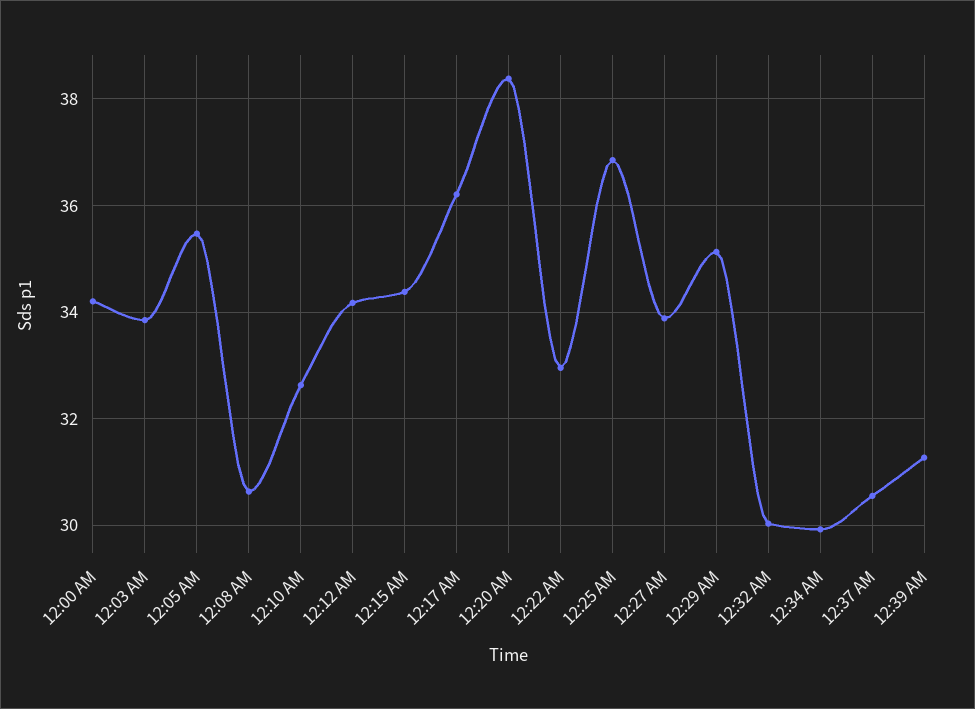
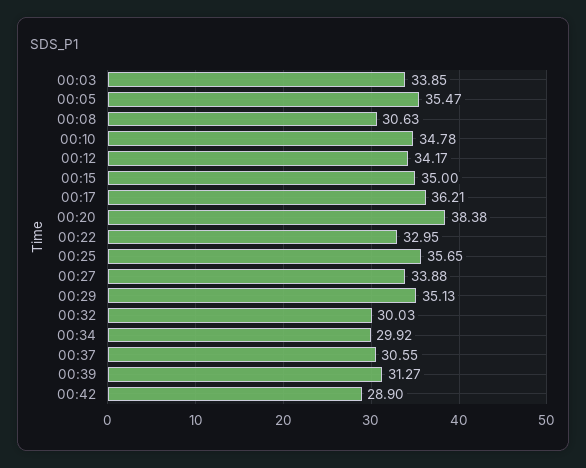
12:00 AM: 34.2 -> none
12:10 AM: 32.6 -> 34.78
12:15 AM: 34.4 -> 35
12:25 AM: 36.8 -> 35.65
00:42: none -> 28.9

